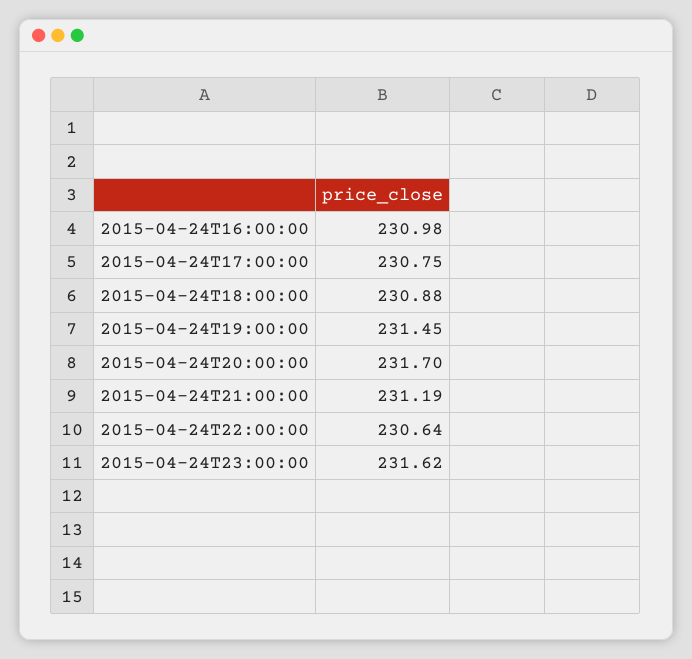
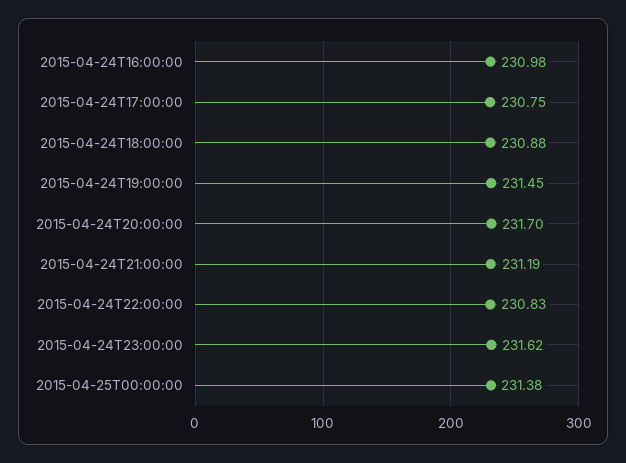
2015-04-24T22:00:00: 230.64 -> 230.83
2015-04-25T00:00:00: none -> 231.38

